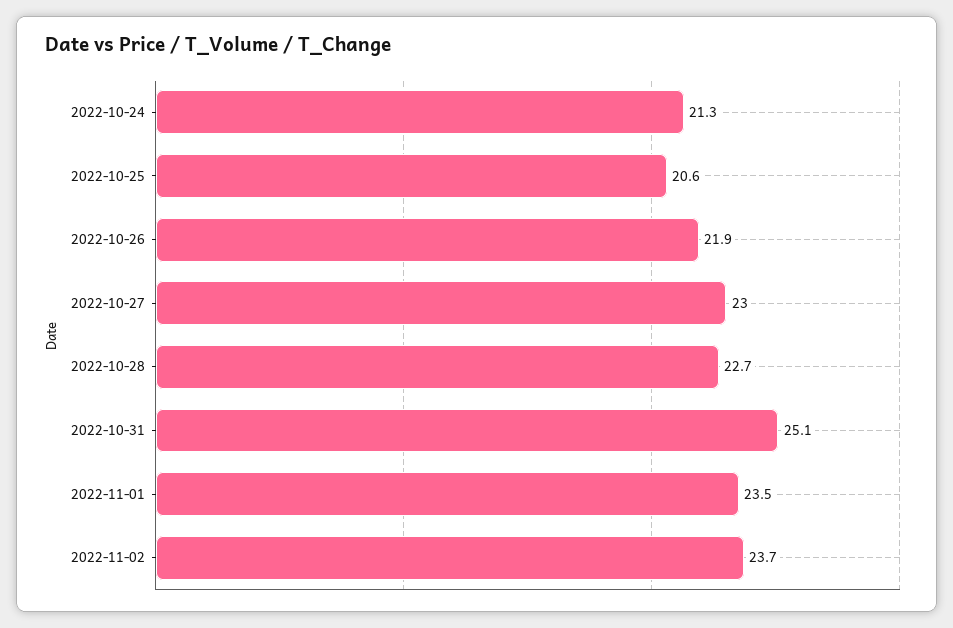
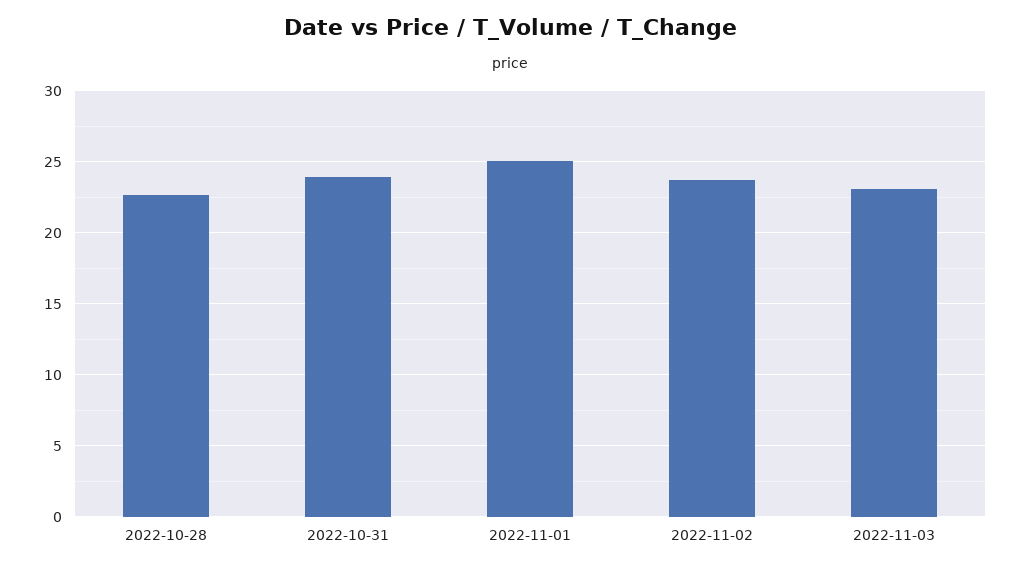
2022-10-24: 21.3 -> none
2022-10-25: 20.6 -> none
2022-10-26: 21.9 -> none
2022-10-27: 23 -> none
2022-10-31: 25.1 -> 24
2022-11-01: 23.5 -> 25
2022-11-03: none -> 23

